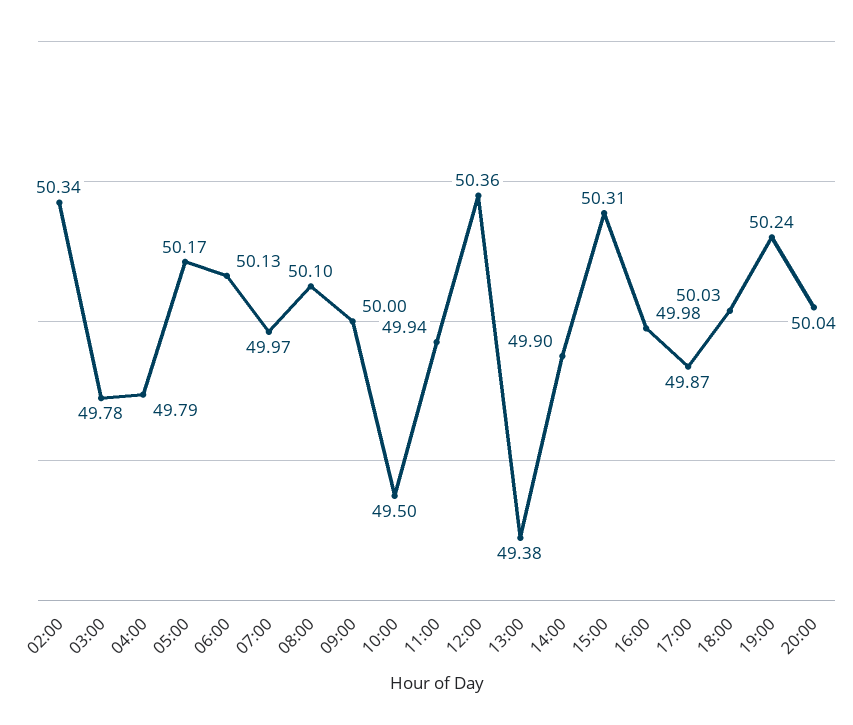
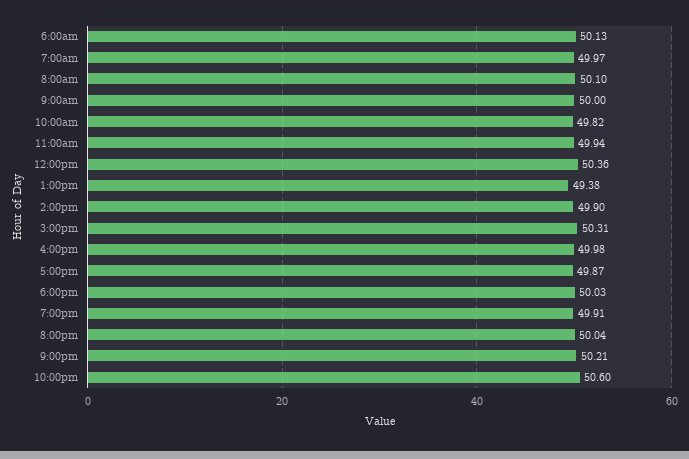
02:00: 50.34 -> none
03:00: 49.78 -> none
04:00: 49.79 -> none
05:00: 50.17 -> none
10:00: 49.5 -> 49.82
19:00: 50.24 -> 49.91
9:00pm: none -> 50.21
10:00pm: none -> 50.6

